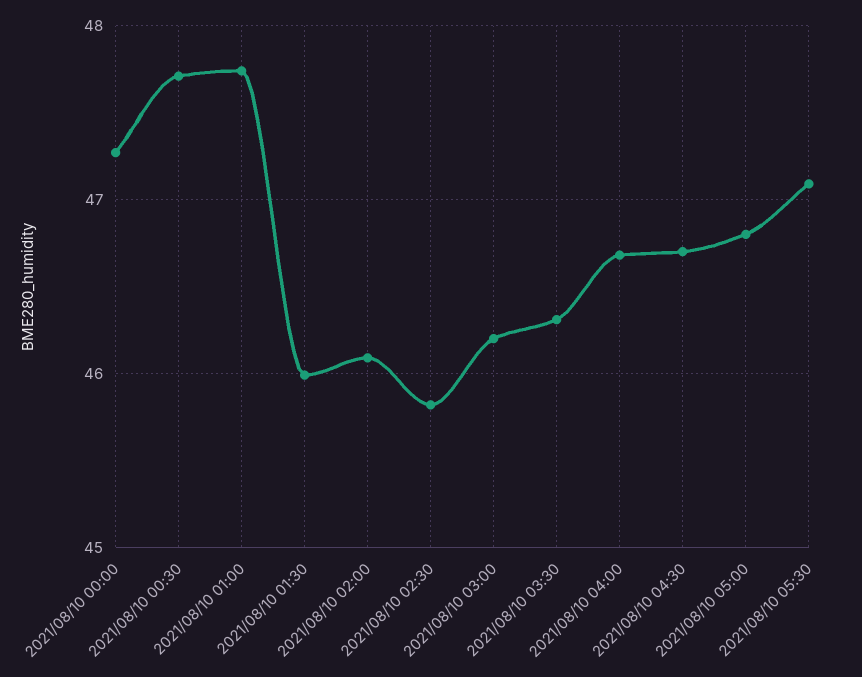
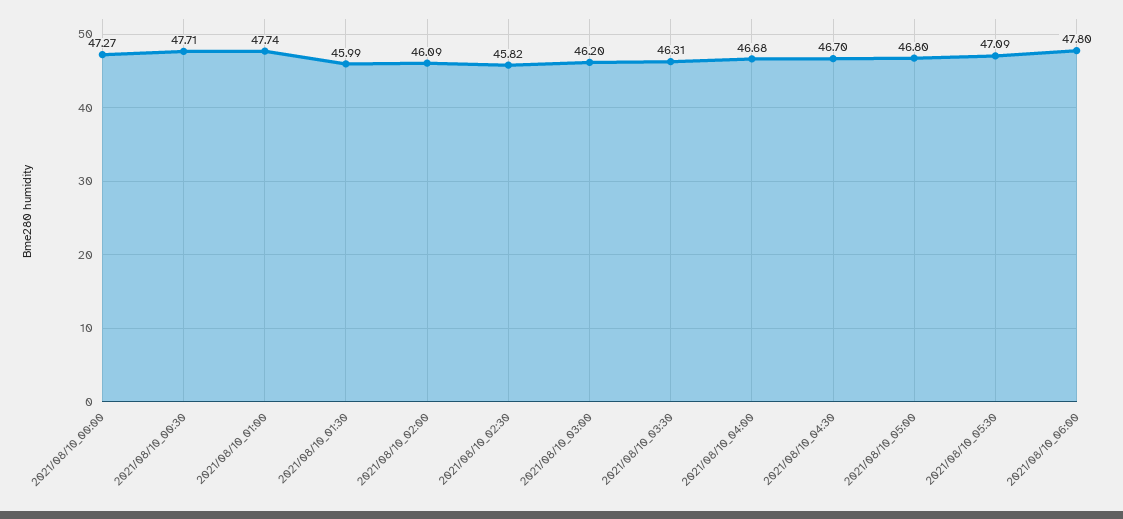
2021/08/10_06:00: none -> 47.8

